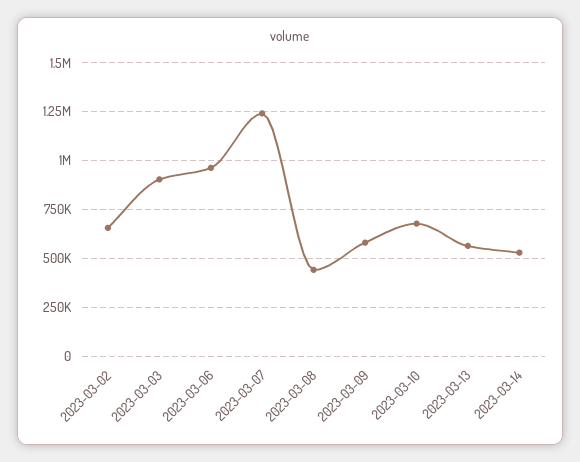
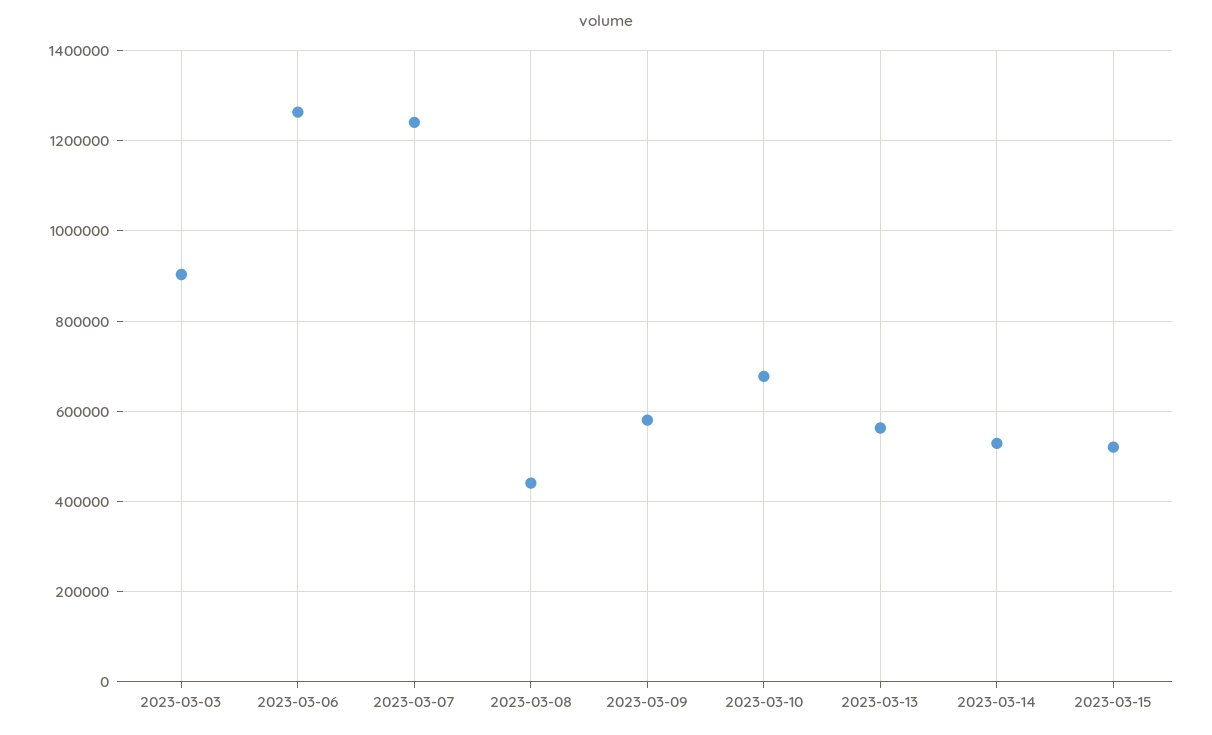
2023-03-02: 650000 -> none
2023-03-06: 950000 -> 1260000
2023-03-15: none -> 520000

